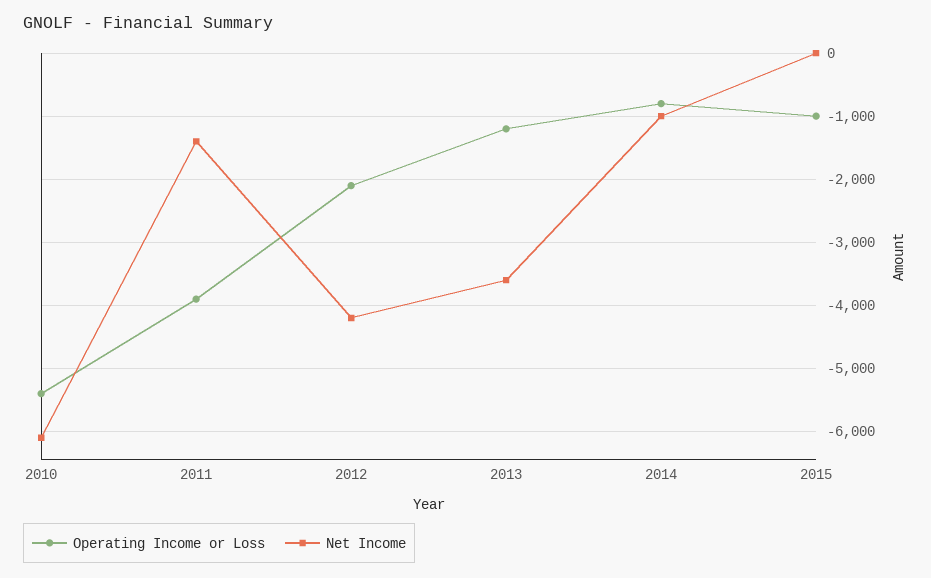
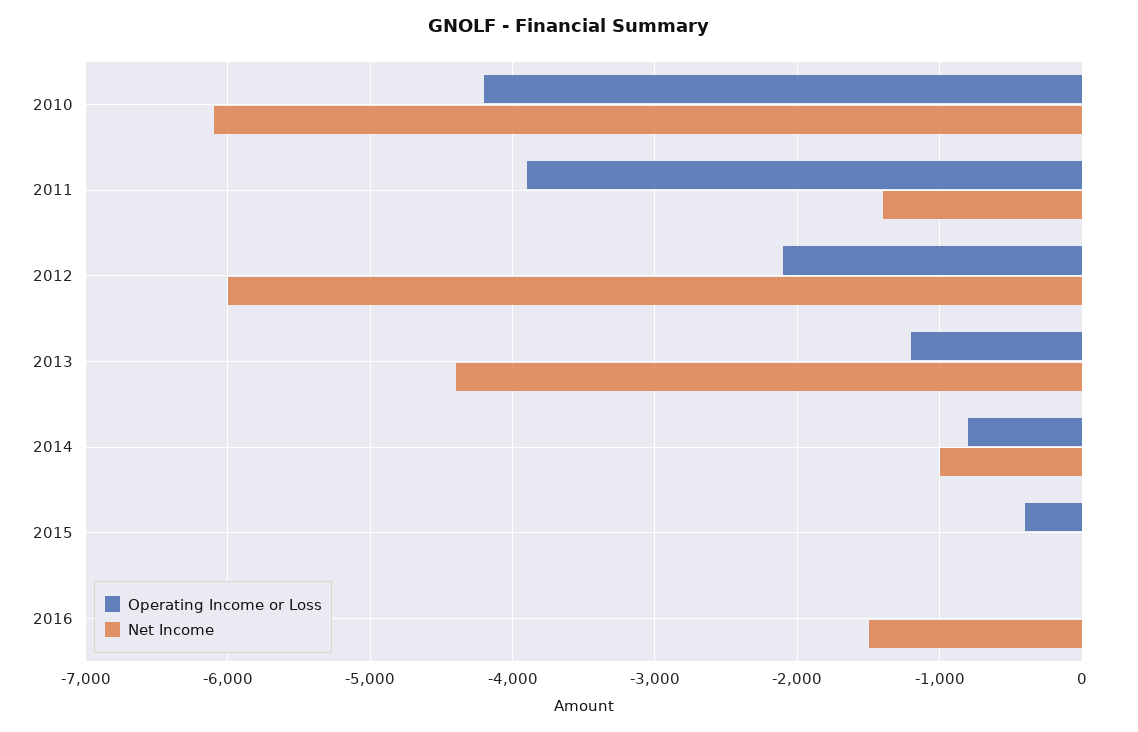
Operating Income or Loss, 2010: -5400 -> -4200
Net Income, 2012: -4200 -> -6000
Net Income, 2013: -3600 -> -4400
Operating Income or Loss, 2015: -1000 -> -400
Operating Income or Loss, 2016: none -> 0
Net Income, 2016: none -> -1500

